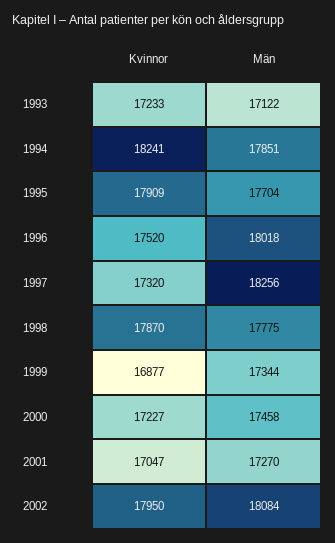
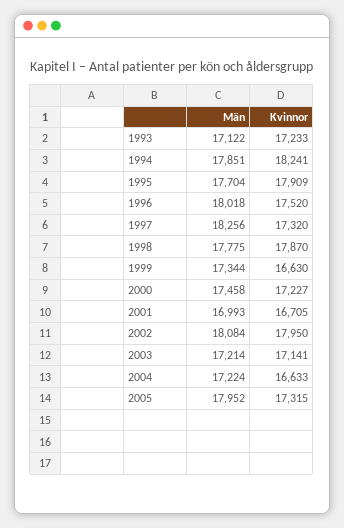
Kvinnor, 1999: 16877 -> 16630
Kvinnor, 2001: 17047 -> 16705
Män, 2001: 17270 -> 16993
Män, 2003: none -> 17214
Kvinnor, 2003: none -> 17141
Män, 2004: none -> 17224
Kvinnor, 2004: none -> 16633
Män, 2005: none -> 17952
Kvinnor, 2005: none -> 17315

